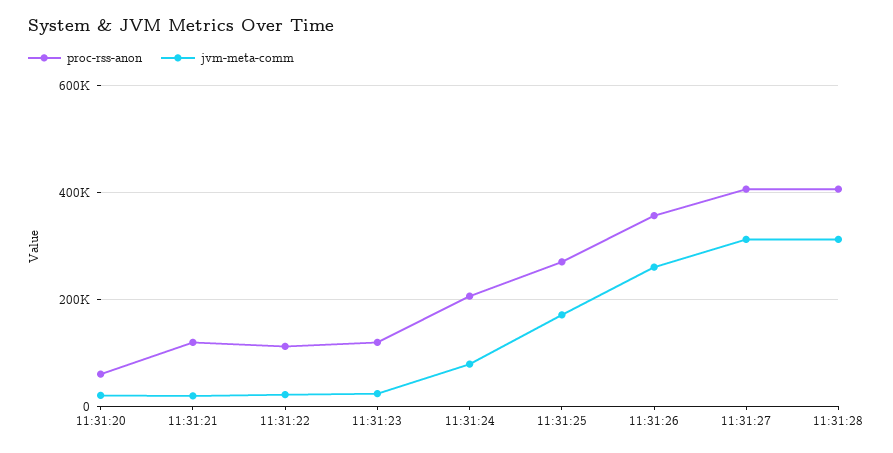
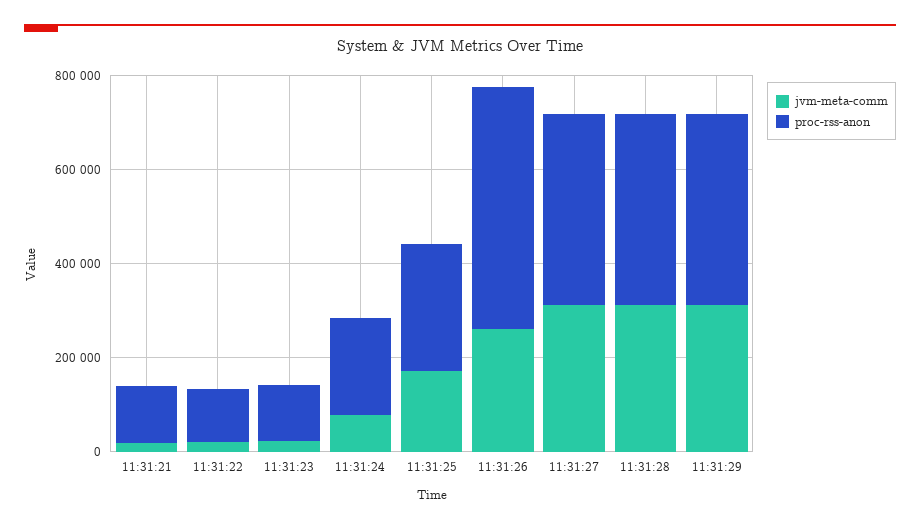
proc-rss-anon, 11:31:20: 60000 -> none
jvm-meta-comm, 11:31:20: 20000 -> none
proc-rss-anon, 11:31:26: 360000 -> 500000
jvm-meta-comm, 11:31:29: none -> 300000
proc-rss-anon, 11:31:29: none -> 400000

